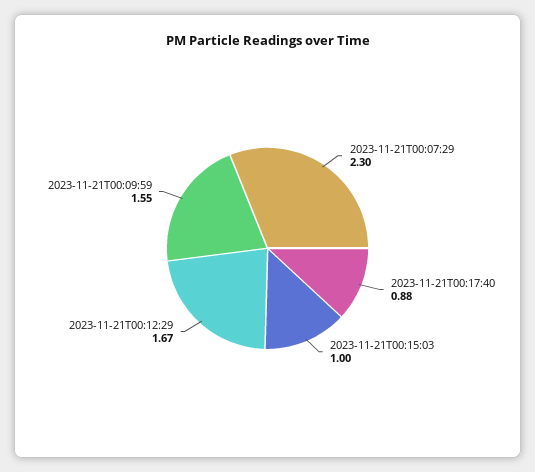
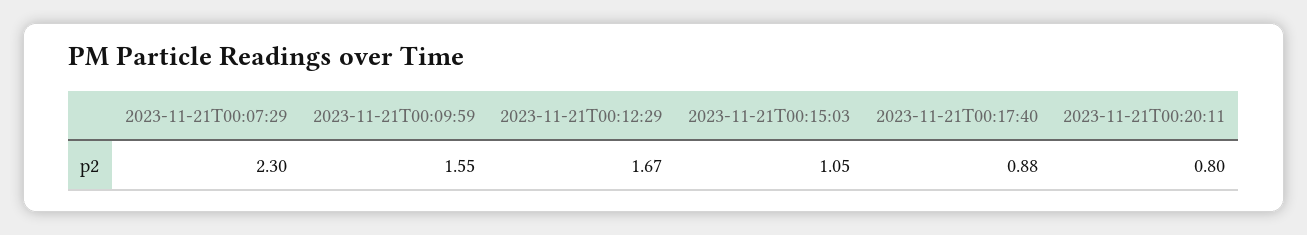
2023-11-21T00:15:03: 1 -> 1.05
2023-11-21T00:20:11: none -> 0.8

